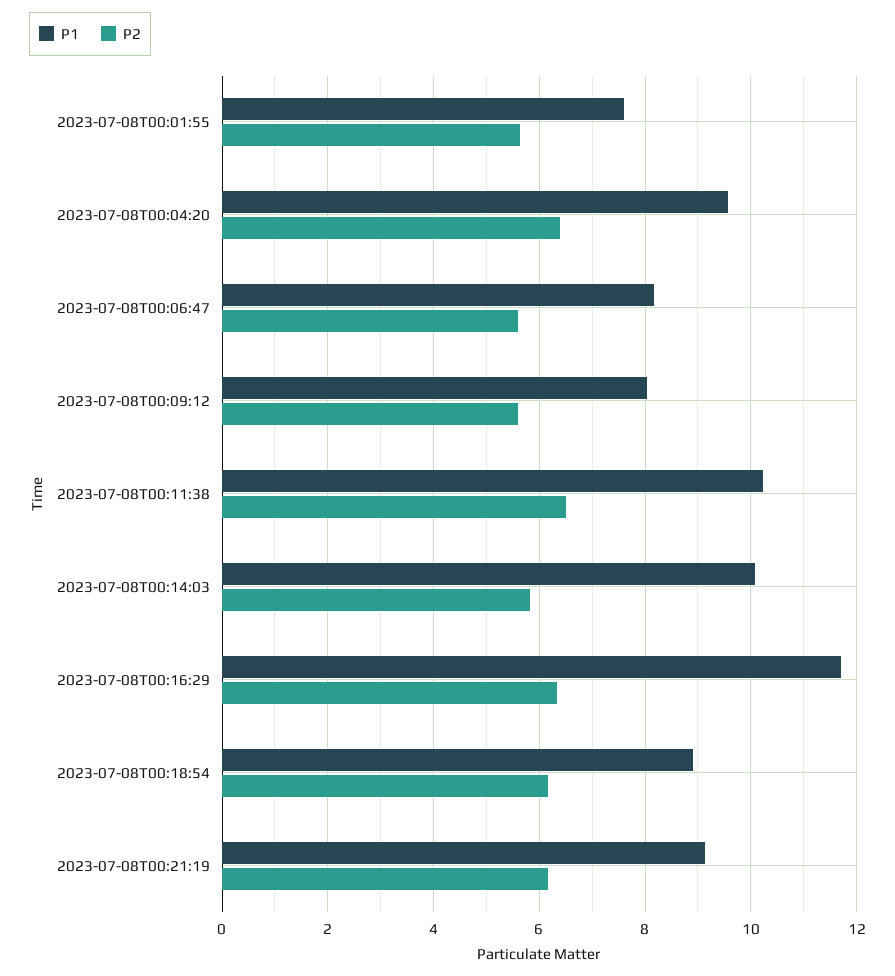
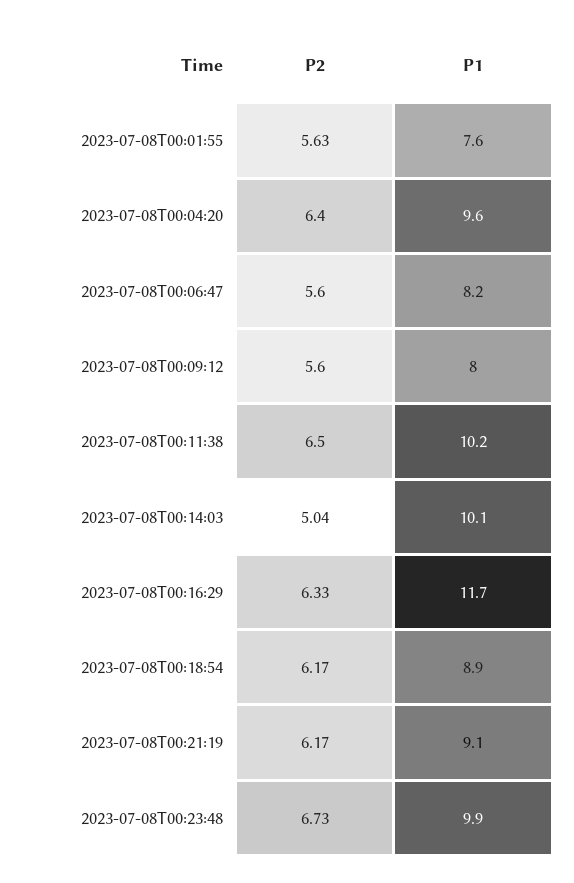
P2, 2023-07-08T00:14:03: 5.8 -> 5.04
P2, 2023-07-08T00:23:48: none -> 6.73
P1, 2023-07-08T00:23:48: none -> 9.9

